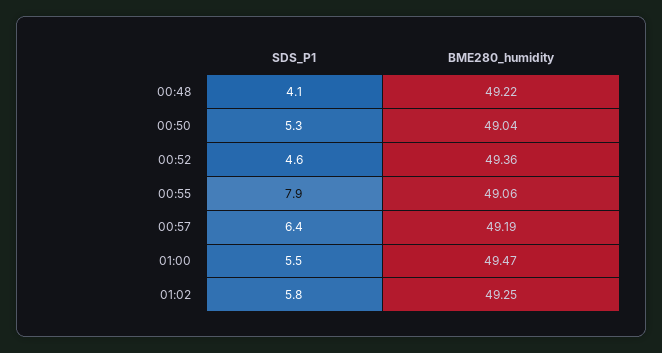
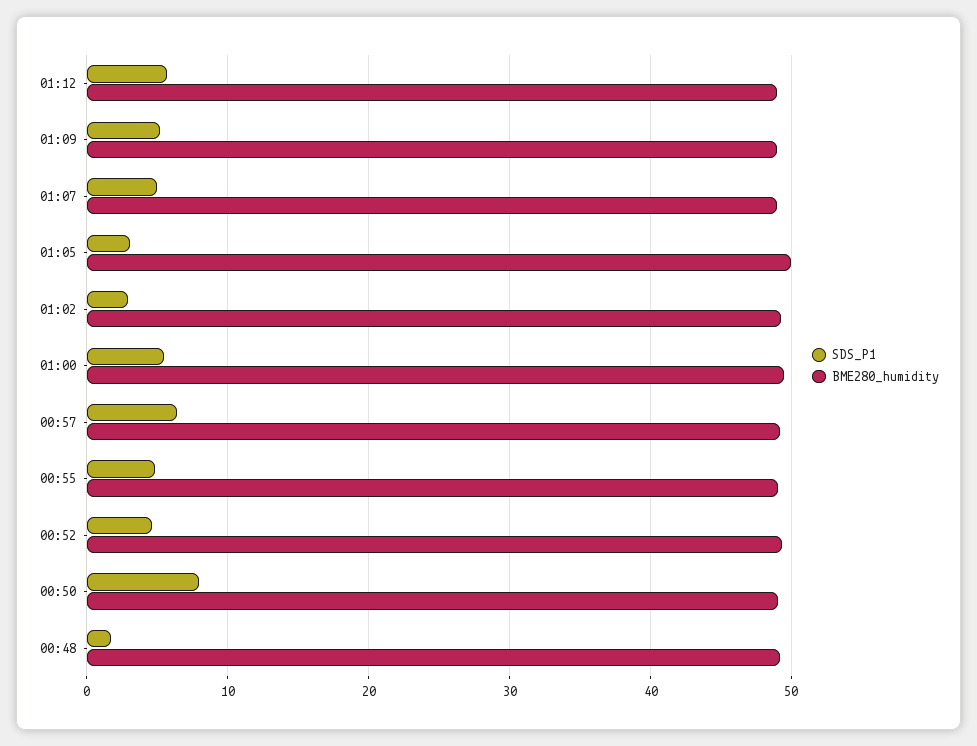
SDS_P1, 00:48: 4.1 -> 2
SDS_P1, 00:50: 5.3 -> 8
SDS_P1, 00:55: 7.9 -> 5
SDS_P1, 01:02: 5.8 -> 3
SDS_P1, 01:12: none -> 6
BME280_humidity, 01:12: none -> 49
SDS_P1, 01:09: none -> 5
BME280_humidity, 01:09: none -> 49
SDS_P1, 01:07: none -> 5
BME280_humidity, 01:07: none -> 49
SDS_P1, 01:05: none -> 3
BME280_humidity, 01:05: none -> 50

